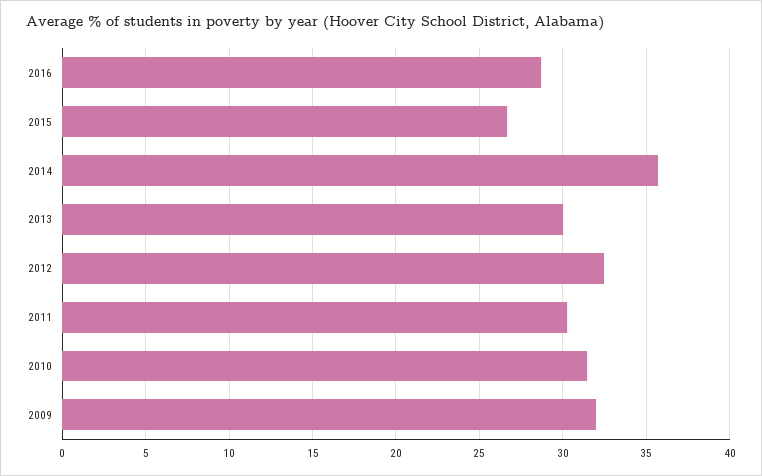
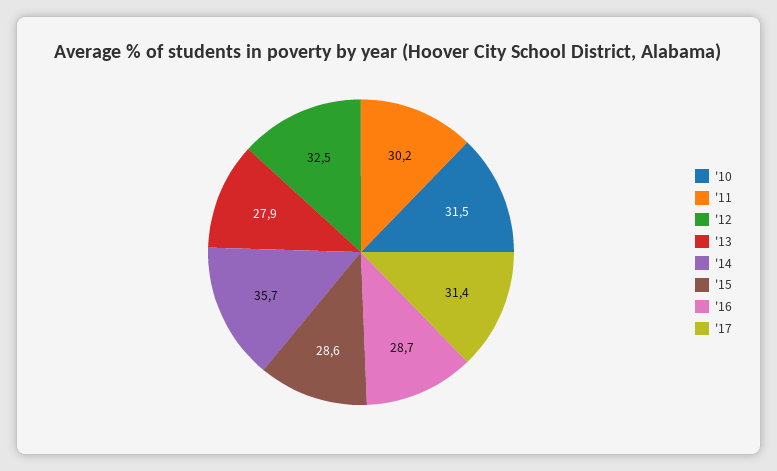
2015: 26.5 -> 28.6
2013: 30 -> 27.9
2009: 32 -> none
'17: none -> 31.4

